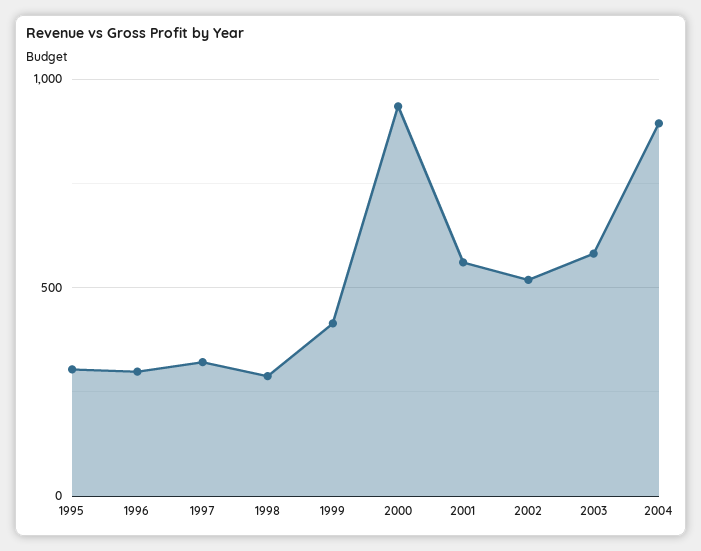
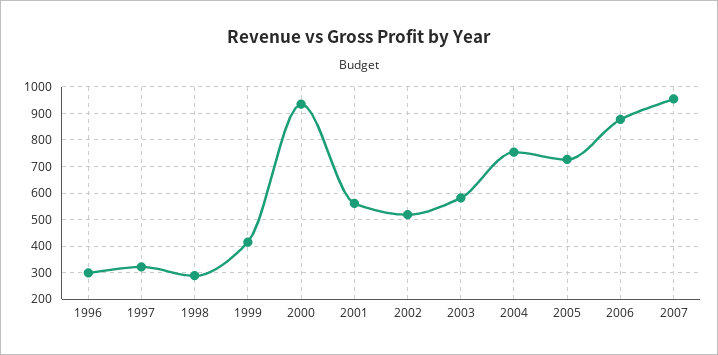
1995: 300 -> none
2004: 900 -> 750
2005: none -> 725
2006: none -> 875
2007: none -> 950

